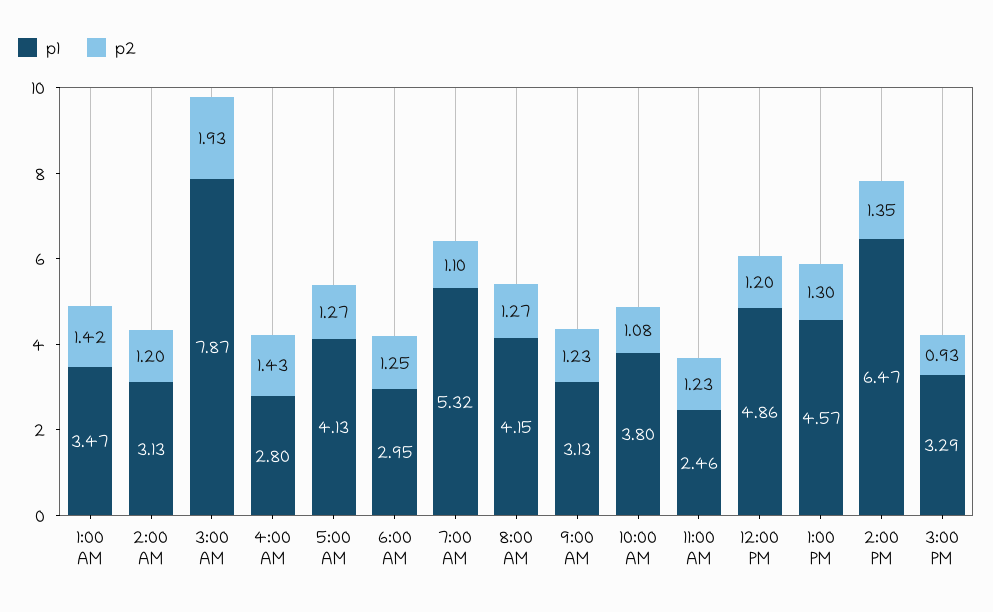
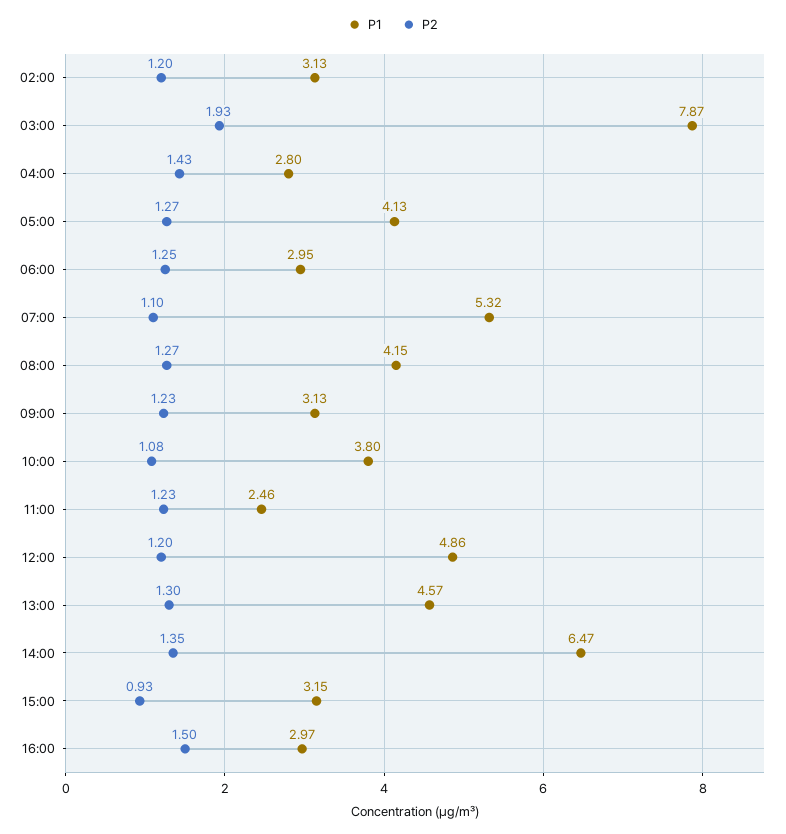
p1, 1:00 AM: 3.47 -> none
p2, 1:00 AM: 1.42 -> none
p1, 3:00 PM: 3.29 -> 3.15
p1, 16:00: none -> 2.97
p2, 16:00: none -> 1.5

